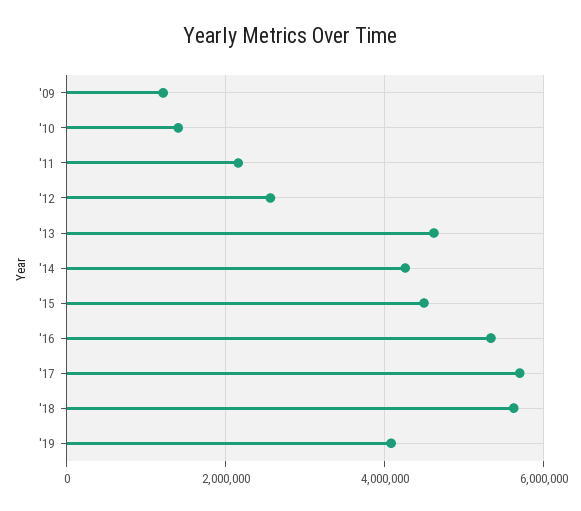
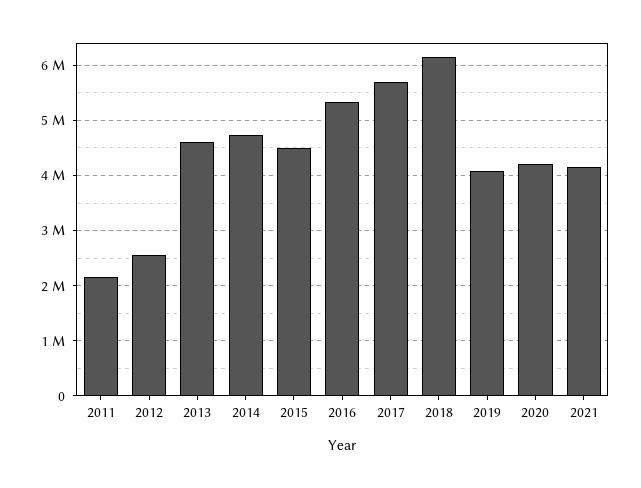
'09: 1200000 -> none
'10: 1400000 -> none
'14: 4200000 -> 4800000
'18: 5600000 -> 6200000
2020: none -> 4200000
2021: none -> 4200000

